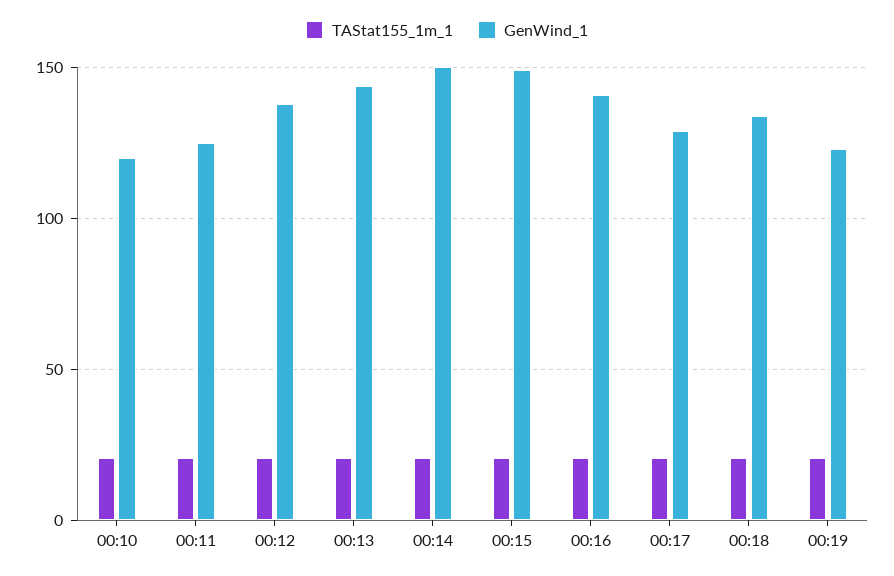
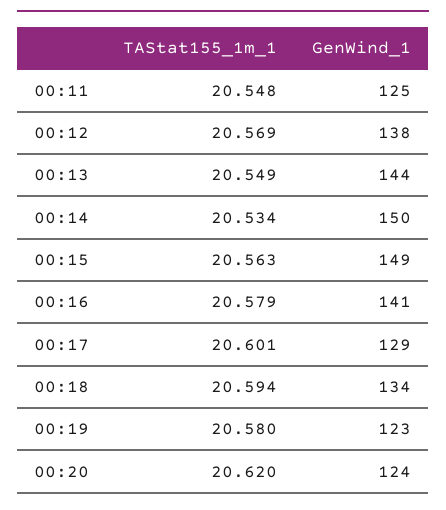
TAStat155_1m_1, 00:10: 20 -> none
GenWind_1, 00:10: 120 -> none
TAStat155_1m_1, 00:20: none -> 20.62
GenWind_1, 00:20: none -> 124

